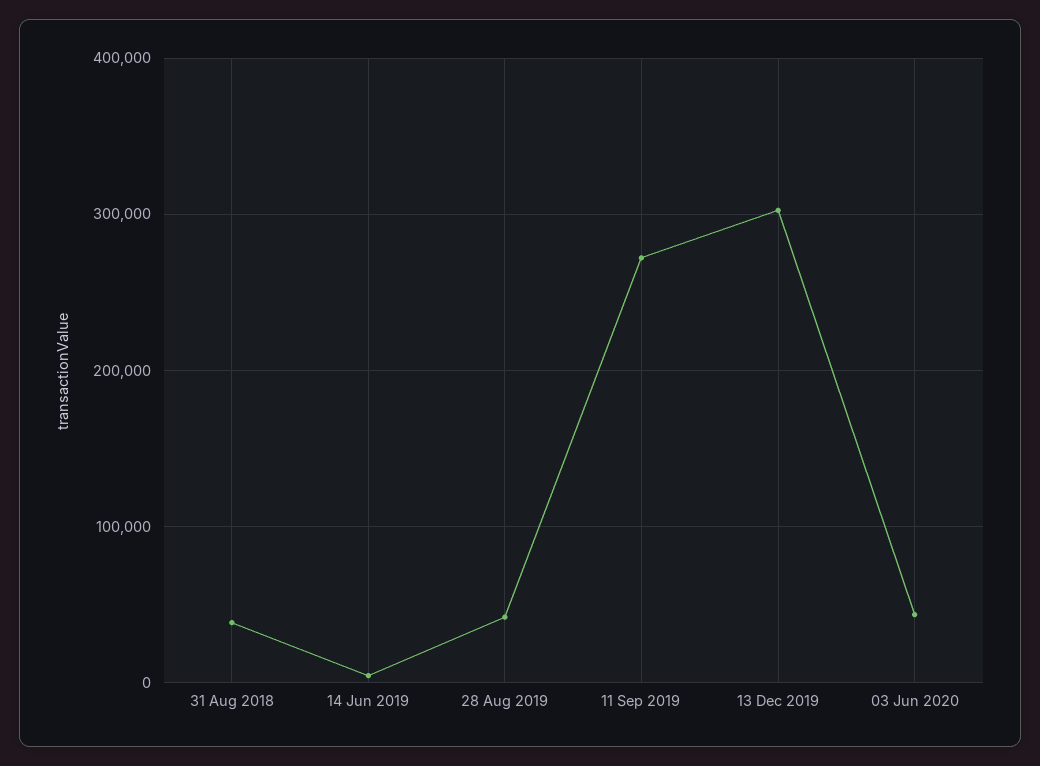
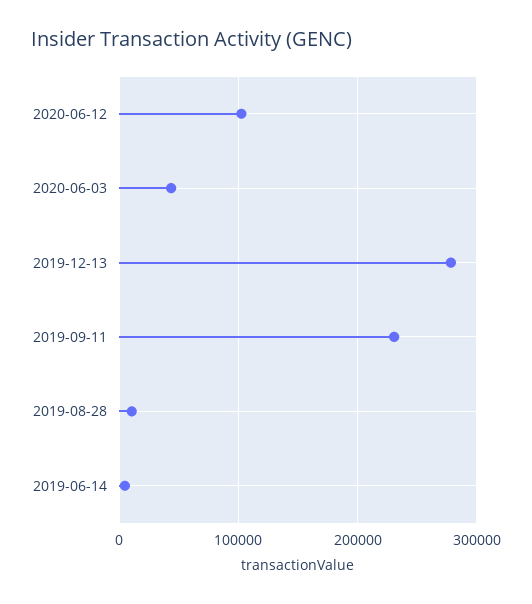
31 Aug 2018: 40000 -> none
28 Aug 2019: 40000 -> 10000
11 Sep 2019: 270000 -> 230000
13 Dec 2019: 300000 -> 280000
2020-06-12: none -> 100000

